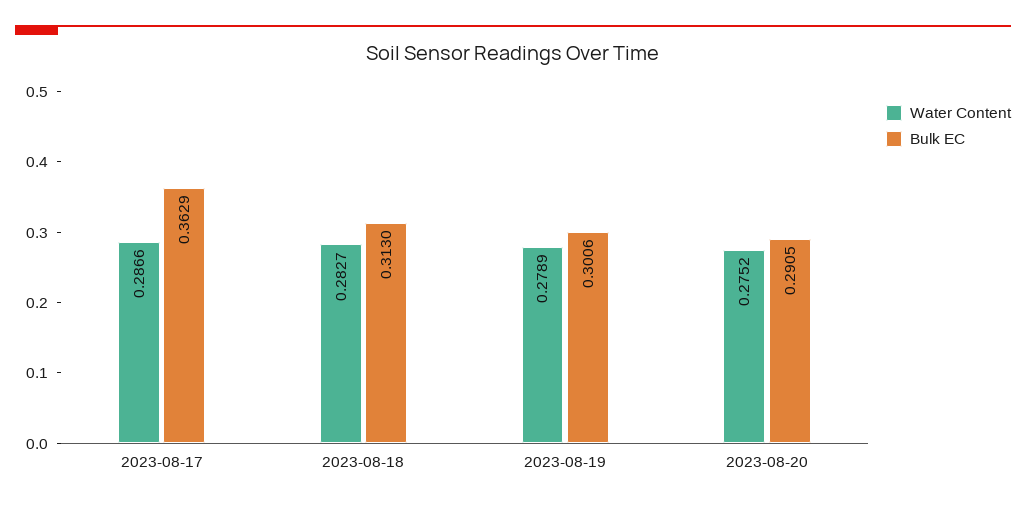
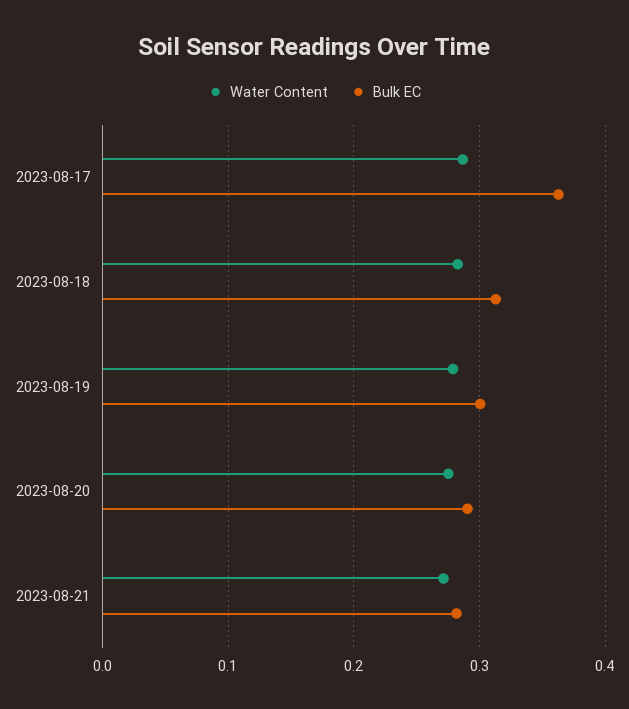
Water Content, 2023-08-21: none -> 0.27
Bulk EC, 2023-08-21: none -> 0.28

